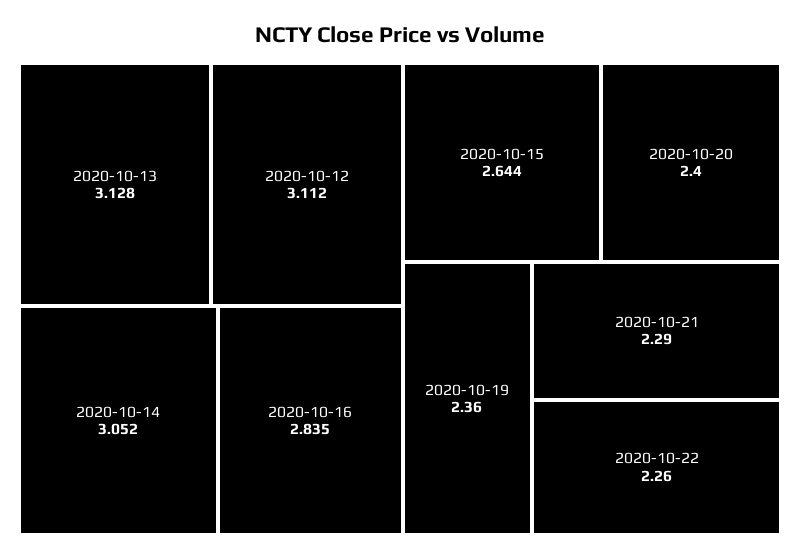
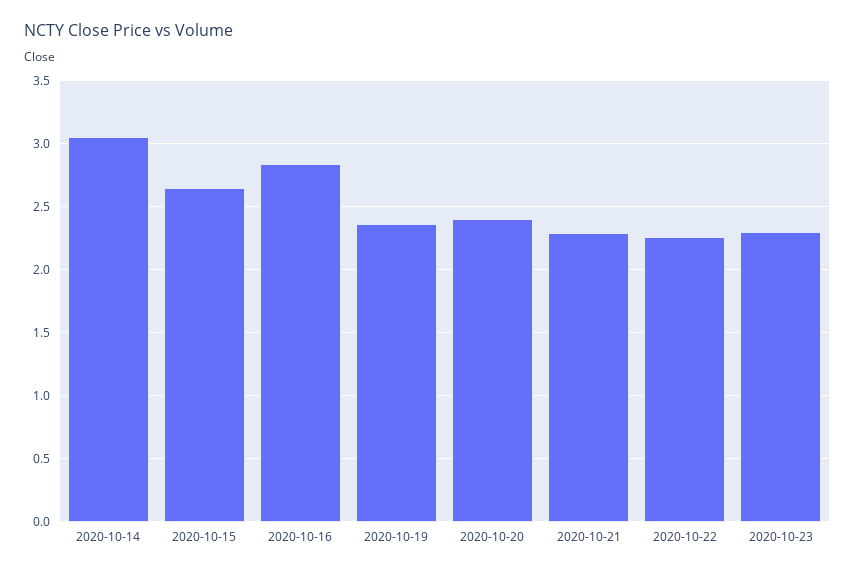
2020-10-13: 3.128 -> none
2020-10-12: 3.112 -> none
2020-10-23: none -> 2.3

